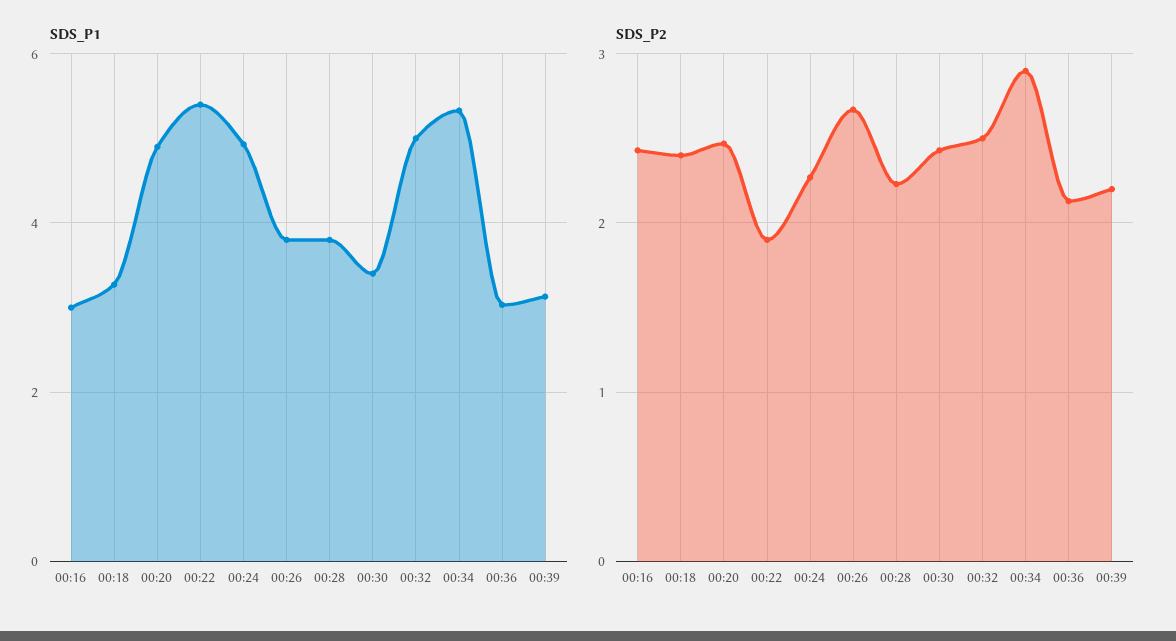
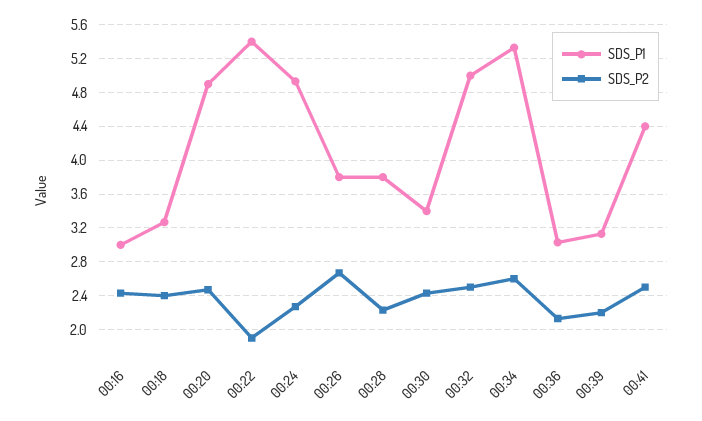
SDS_P2, 00:34: 2.9 -> 2.6
SDS_P1, 00:41: none -> 4.4
SDS_P2, 00:41: none -> 2.5

